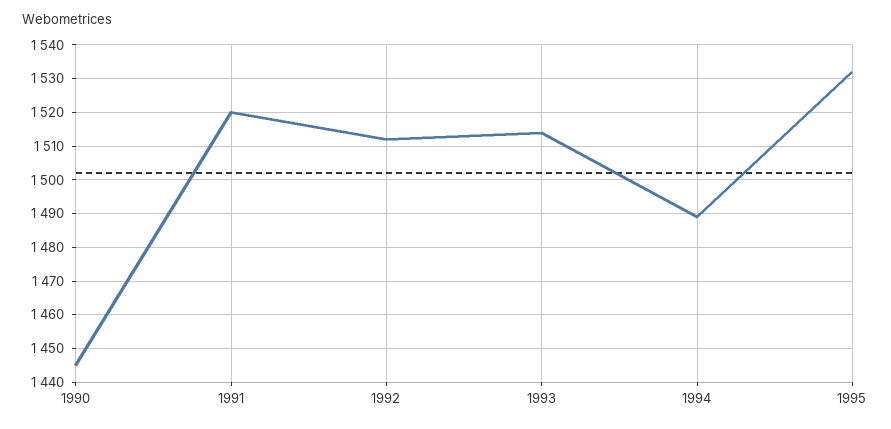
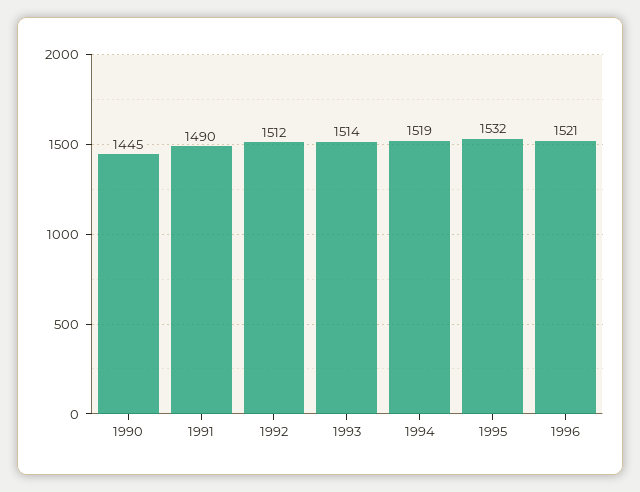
1991: 1520 -> 1490
1994: 1490 -> 1519
1996: none -> 1521

